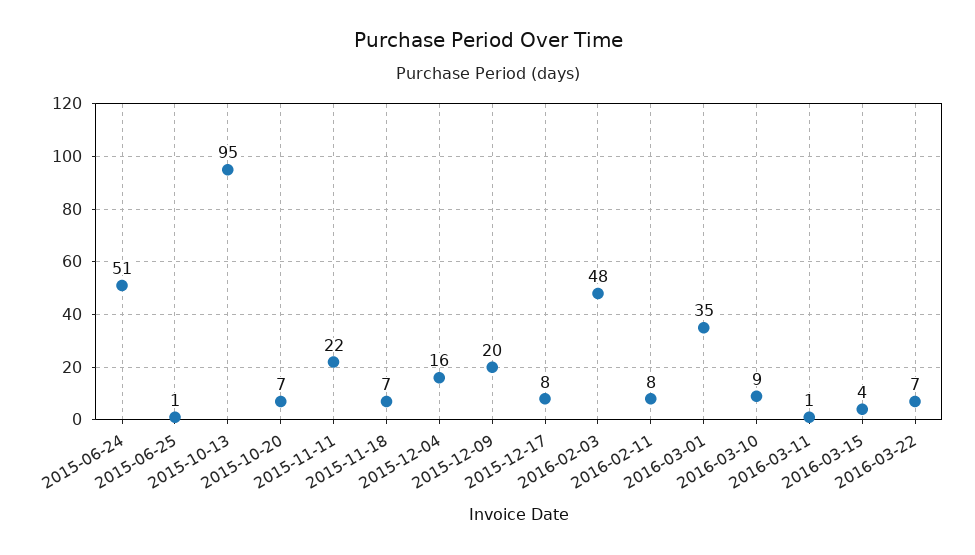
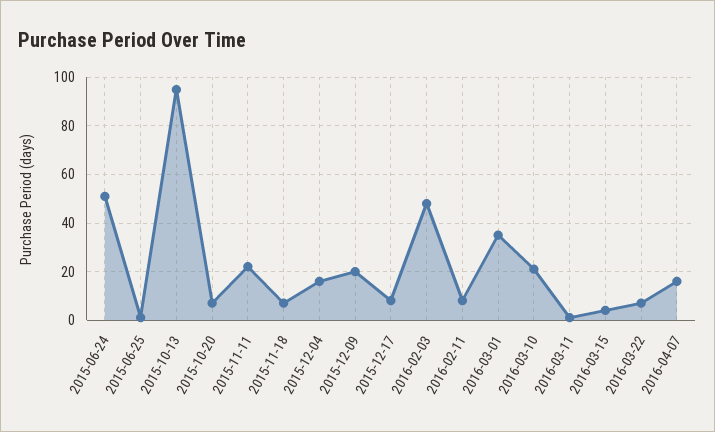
2016-03-10: 9 -> 20
2016-04-07: none -> 15

